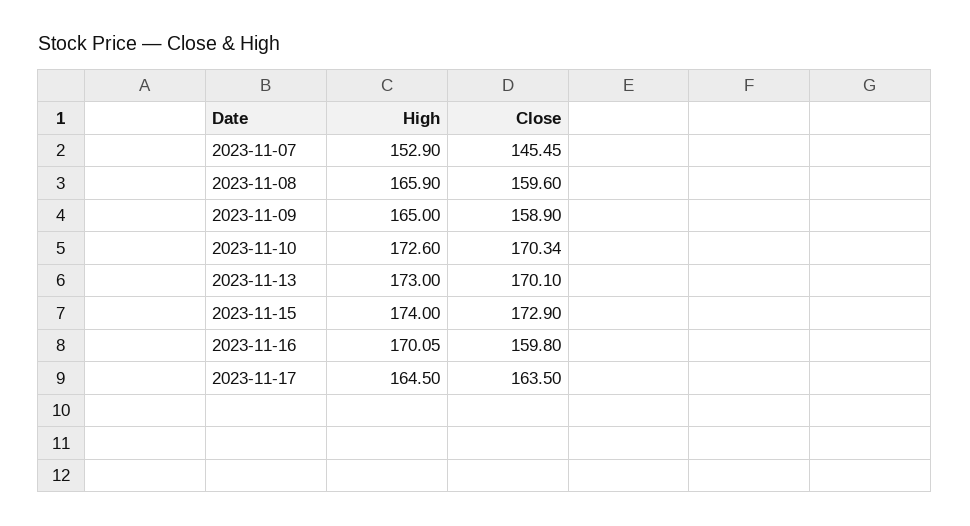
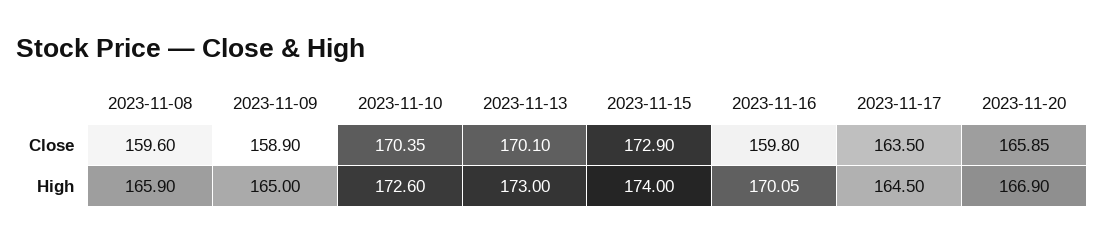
High, 2023-11-07: 152.9 -> none
Close, 2023-11-07: 145.45 -> none
Close, 2023-11-10: 170.34 -> 170.35
Close, 2023-11-20: none -> 165.85
High, 2023-11-20: none -> 166.9

